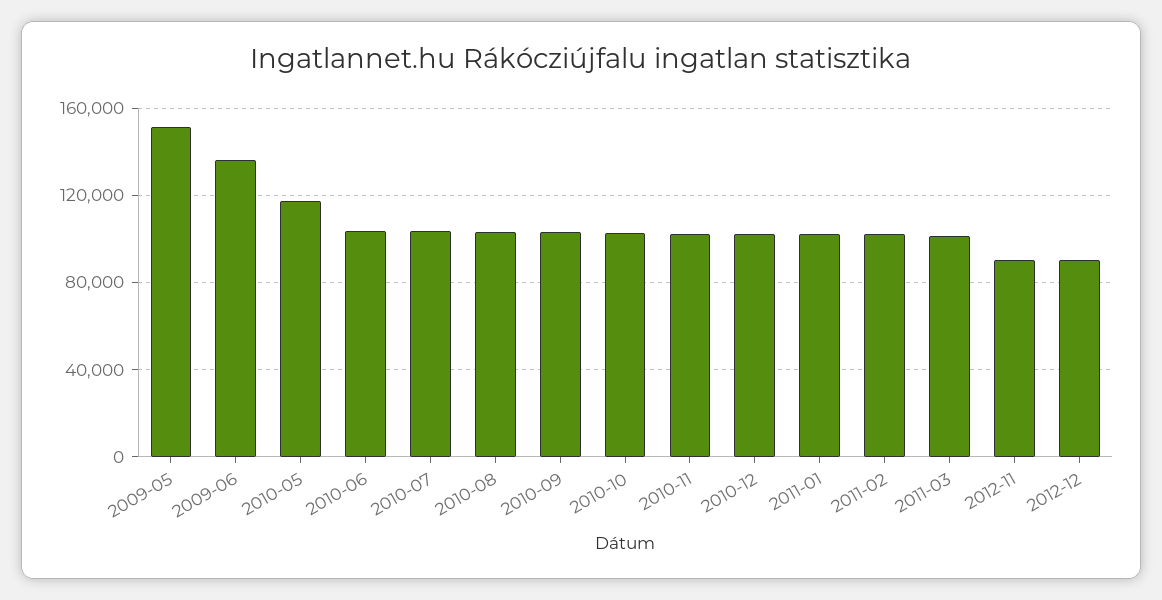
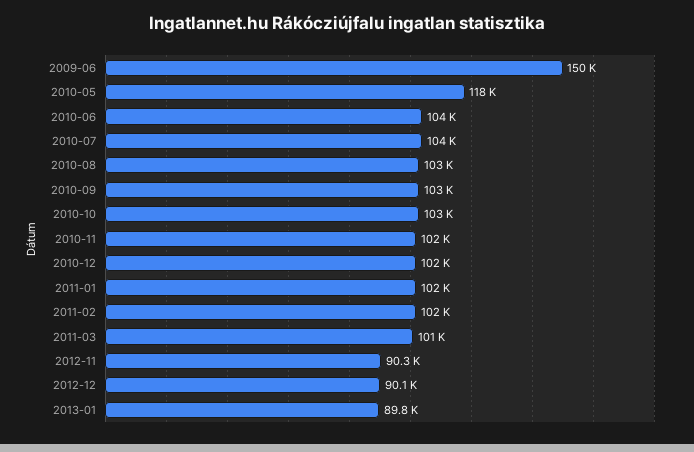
2009-05: 150000 -> none
2009-06: 135000 -> 150000
2013-01: none -> 89800

